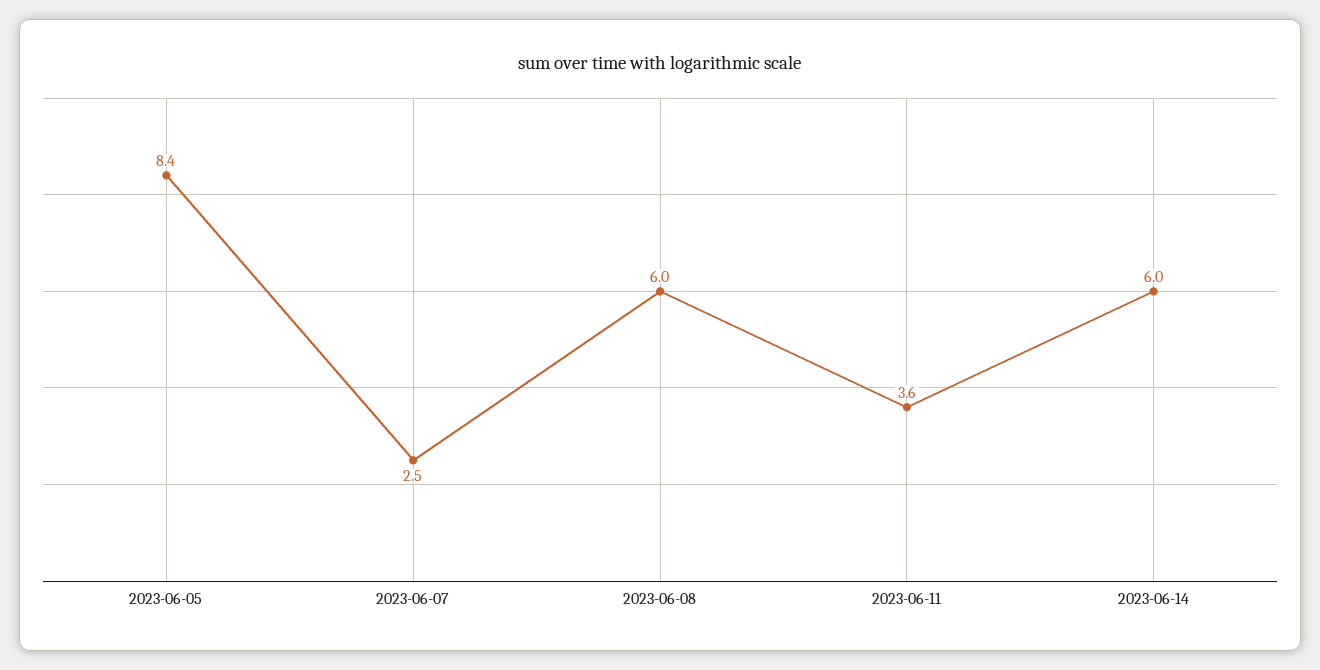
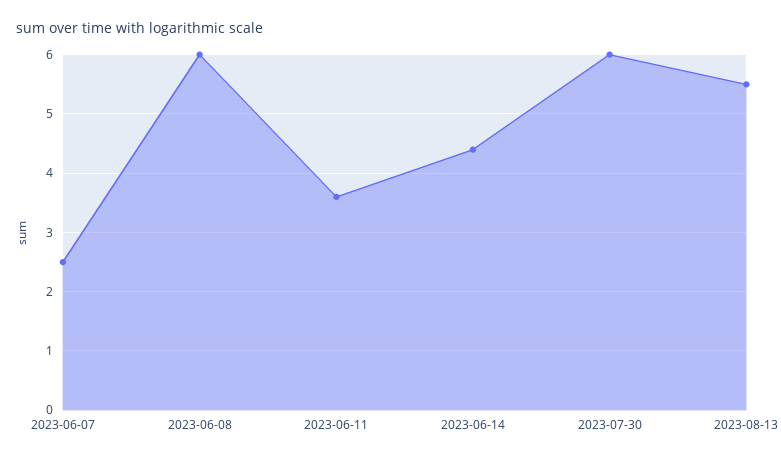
2023-06-05: 8.4 -> none
2023-06-14: 6 -> 4.5
2023-07-30: none -> 6
2023-08-13: none -> 5.5

